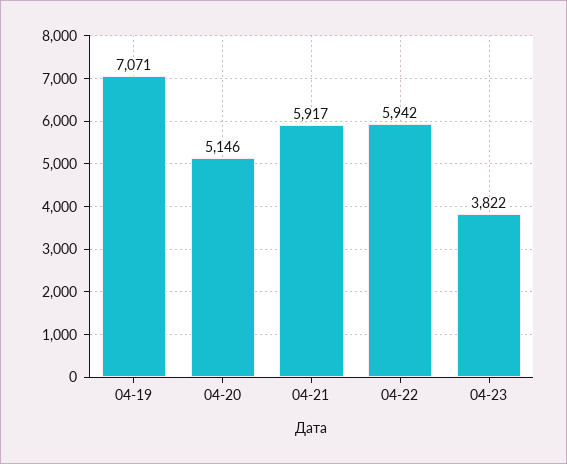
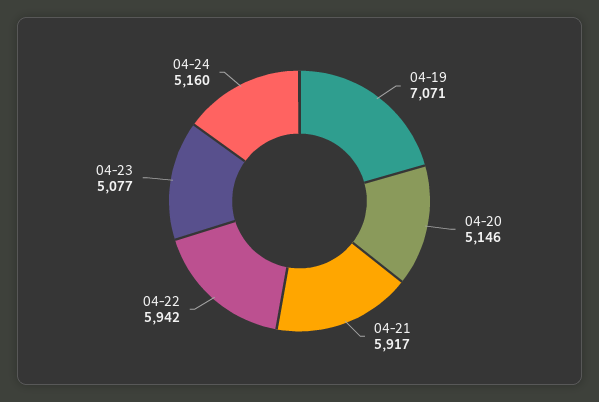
04-23: 3822 -> 5077
04-24: none -> 5160

